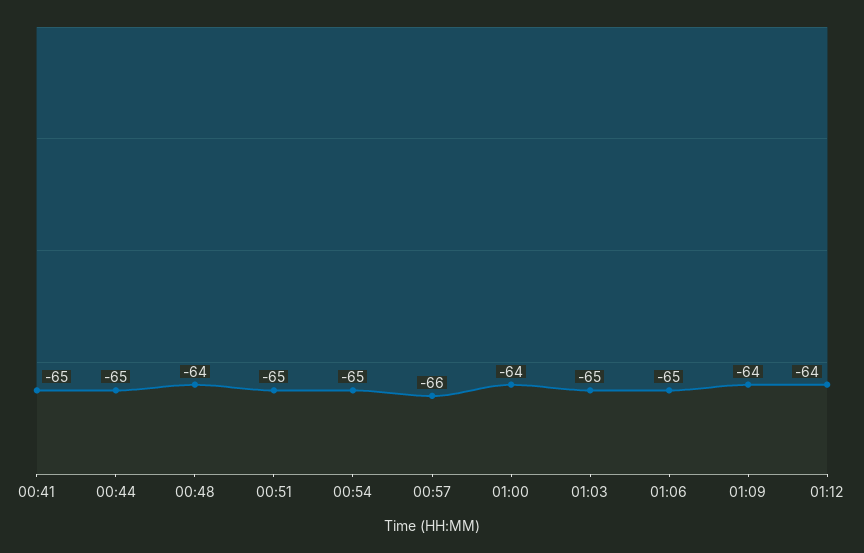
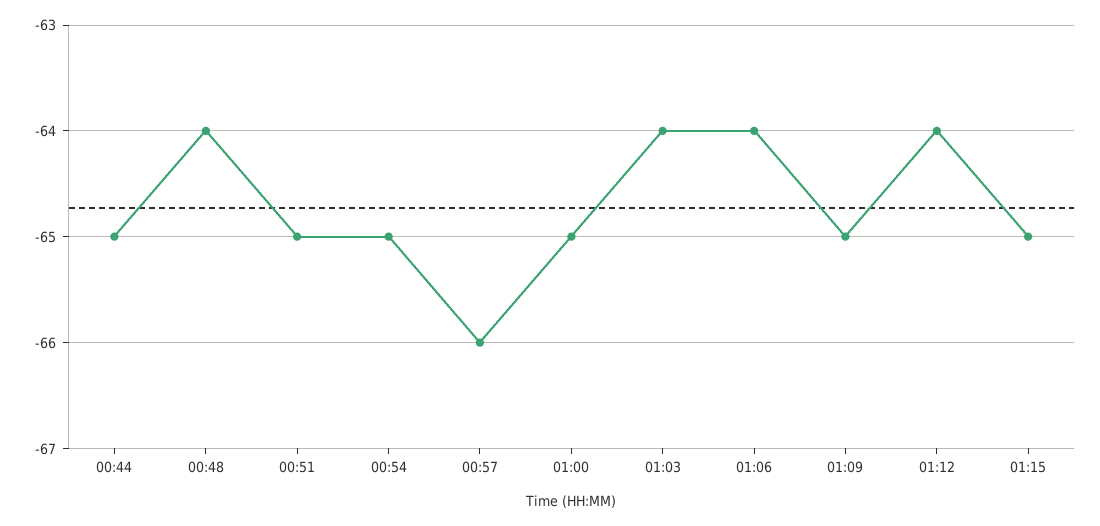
00:41: -65 -> none
01:00: -64 -> -65
01:03: -65 -> -64
01:06: -65 -> -64
01:09: -64 -> -65
01:15: none -> -65

